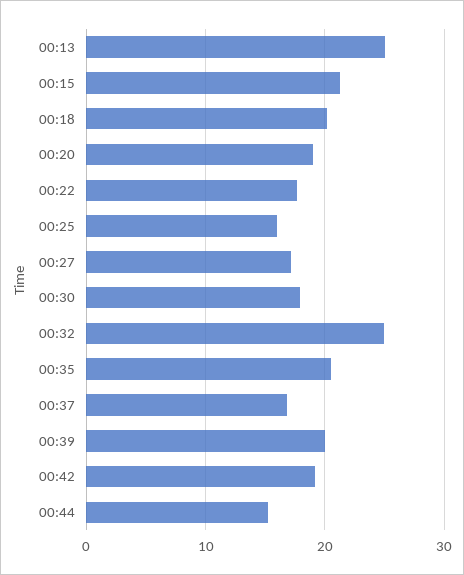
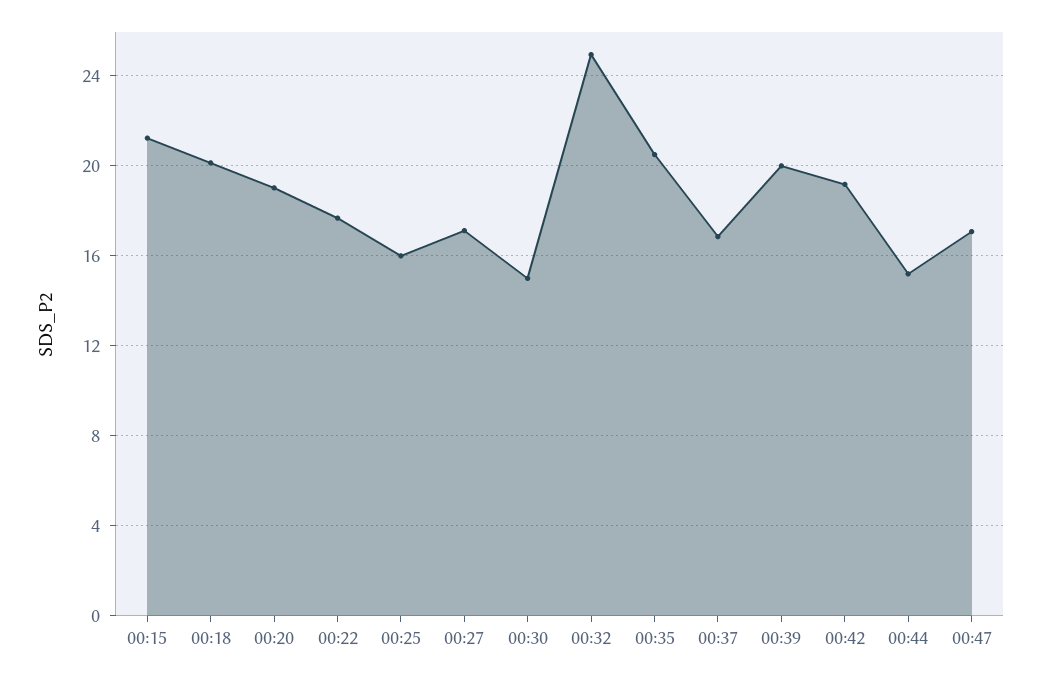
00:13: 25 -> none
00:30: 18 -> 15
00:47: none -> 17

